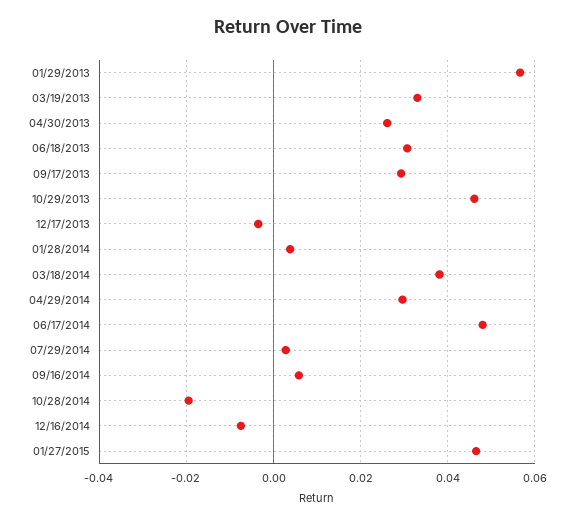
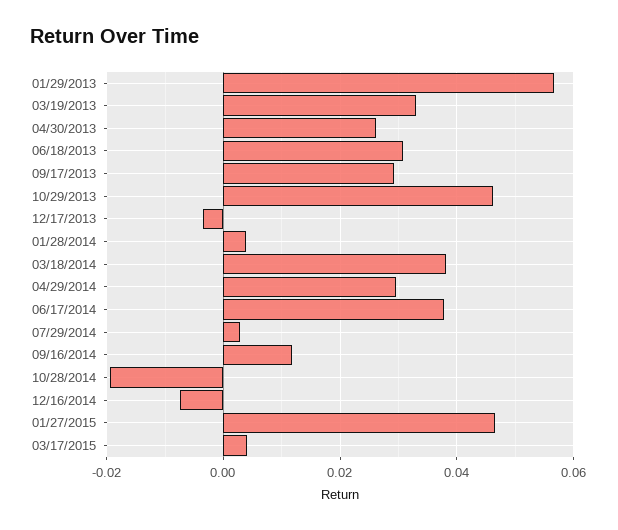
06/17/2014: 0.048 -> 0.038
09/16/2014: 0.006 -> 0.012
03/17/2015: none -> 0.004

